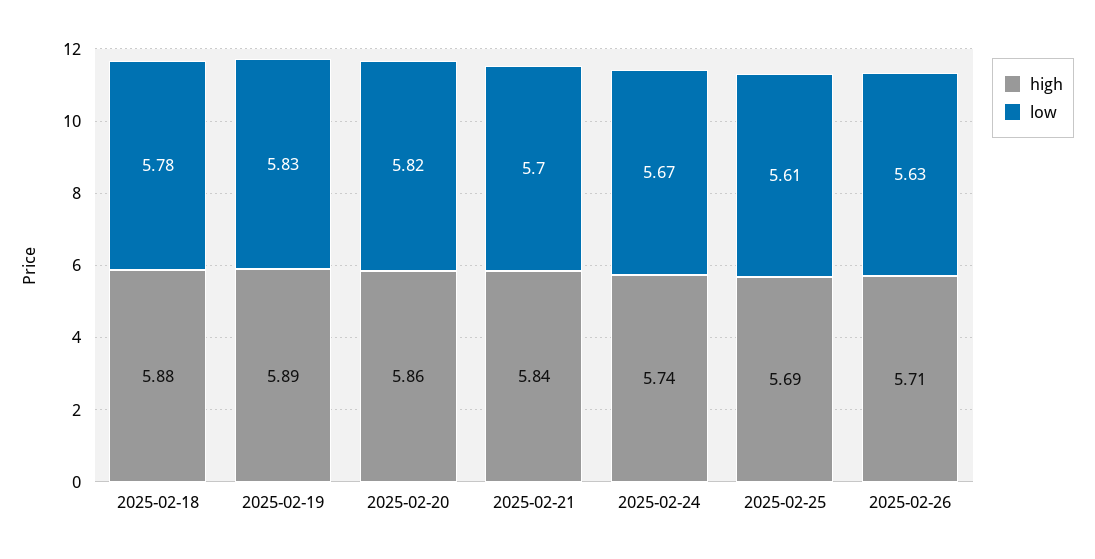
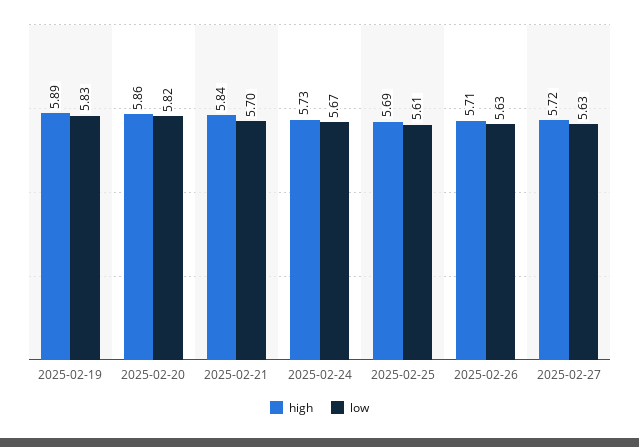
high, 2025-02-18: 5.88 -> none
low, 2025-02-18: 5.78 -> none
high, 2025-02-24: 5.74 -> 5.73
high, 2025-02-27: none -> 5.72
low, 2025-02-27: none -> 5.63

